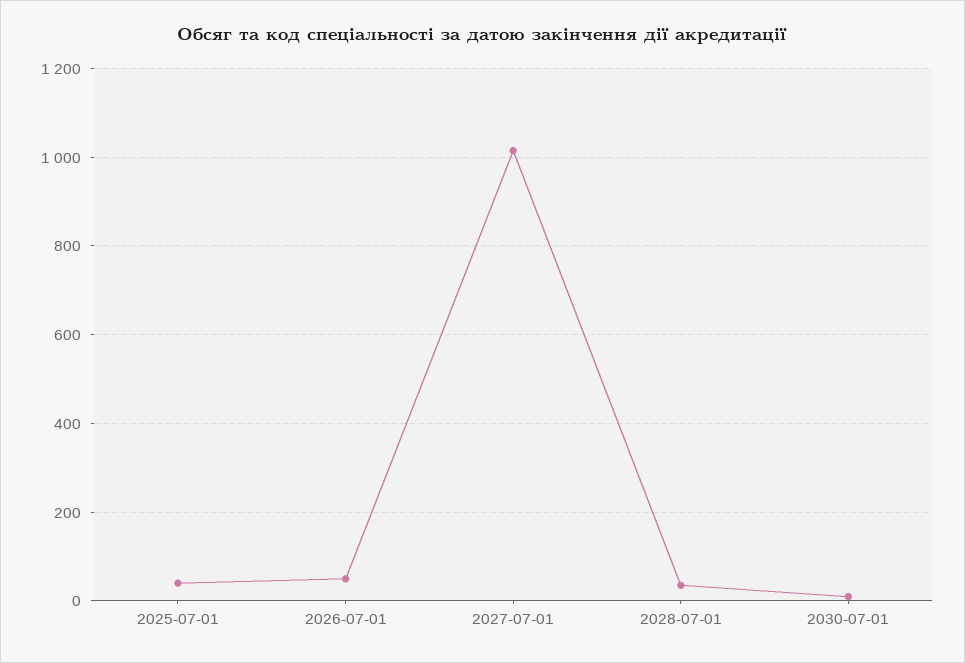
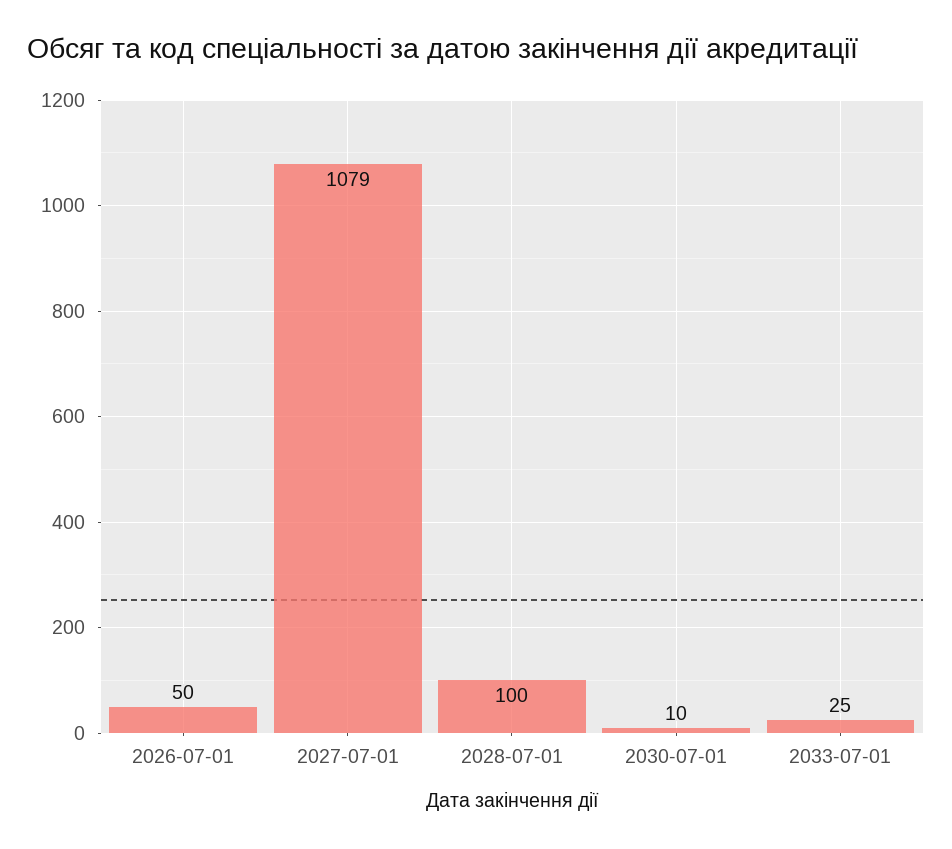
2025-07-01: 40 -> none
2027-07-01: 1020 -> 1079
2028-07-01: 40 -> 100
2033-07-01: none -> 25

